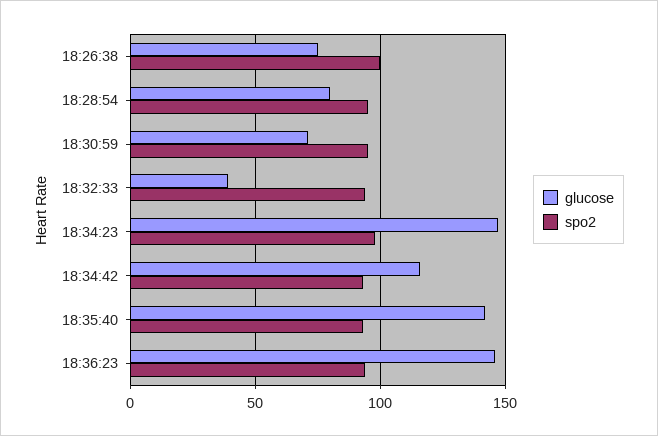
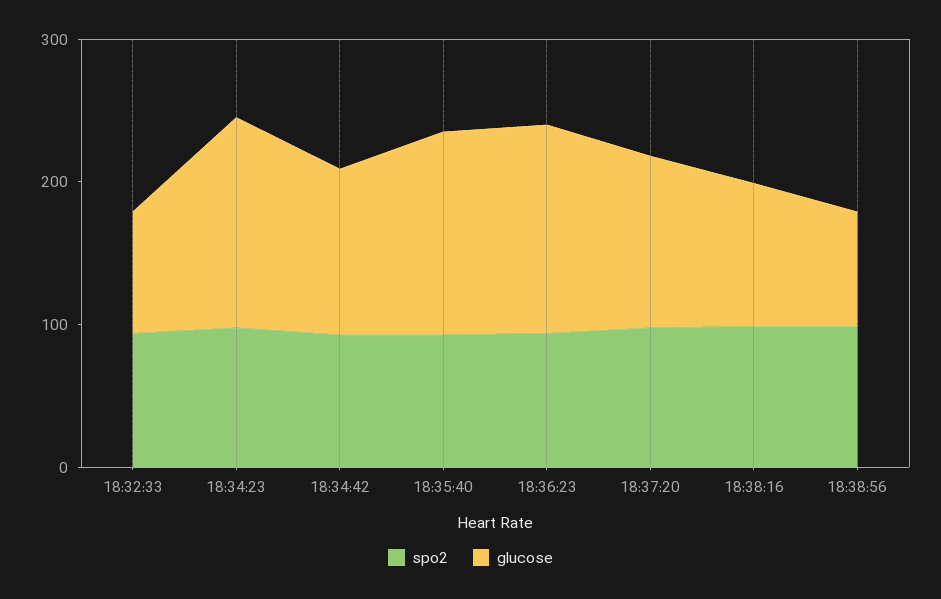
glucose, 18:26:38: 75 -> none
spo2, 18:26:38: 100 -> none
glucose, 18:28:54: 80 -> none
spo2, 18:28:54: 95 -> none
glucose, 18:30:59: 70 -> none
spo2, 18:30:59: 95 -> none
glucose, 18:32:33: 40 -> 80
spo2, 18:37:20: none -> 100
glucose, 18:37:20: none -> 120
spo2, 18:38:16: none -> 100
glucose, 18:38:16: none -> 100
spo2, 18:38:56: none -> 100
glucose, 18:38:56: none -> 80

